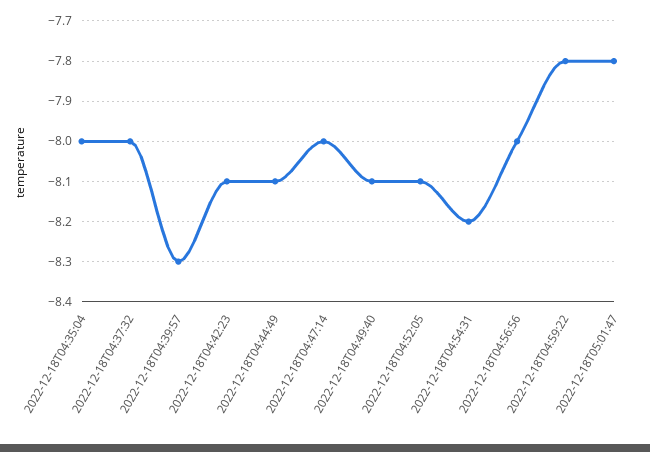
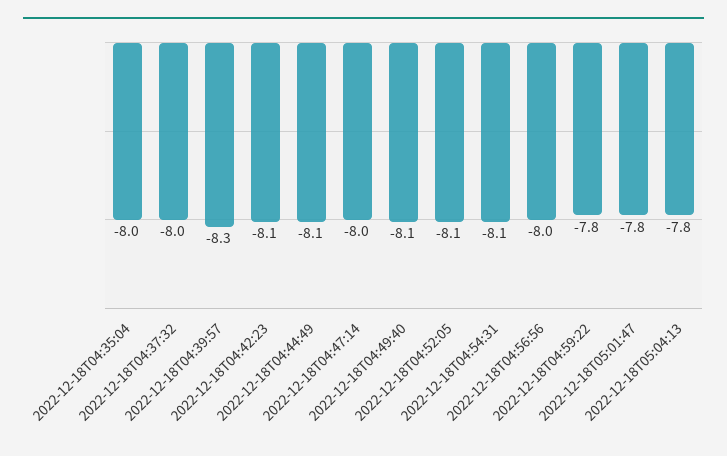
2022-12-18T04:54:31: -8.2 -> -8.1
2022-12-18T05:04:13: none -> -7.8

